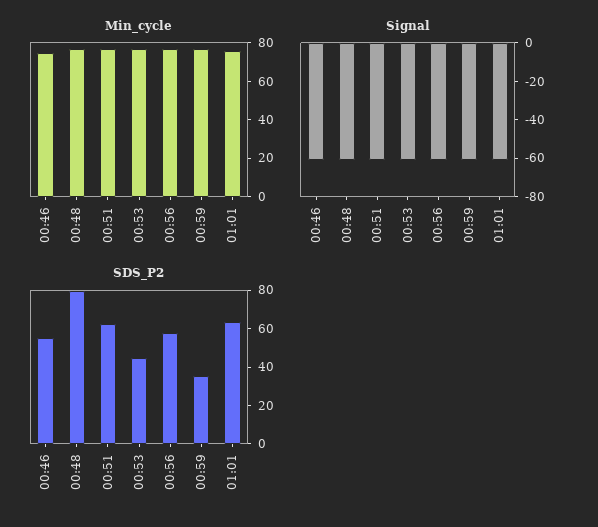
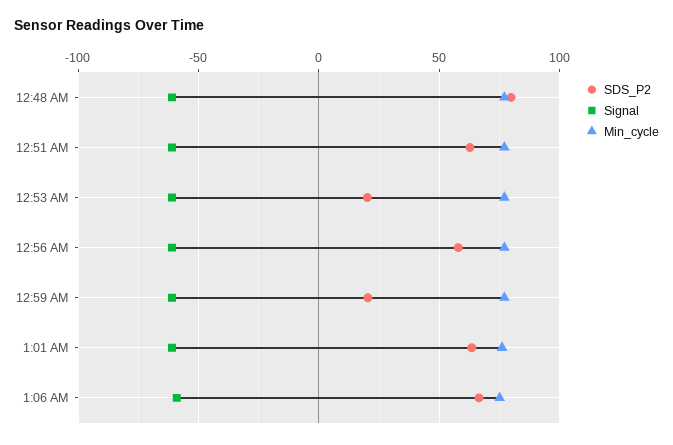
Min_cycle, 00:46: 75 -> none
Signal, 00:46: -60 -> none
SDS_P2, 00:46: 55 -> none
SDS_P2, 00:53: 45 -> 20
SDS_P2, 00:59: 35 -> 20
SDS_P2, 1:06 AM: none -> 65
Signal, 1:06 AM: none -> -60
Min_cycle, 1:06 AM: none -> 75

